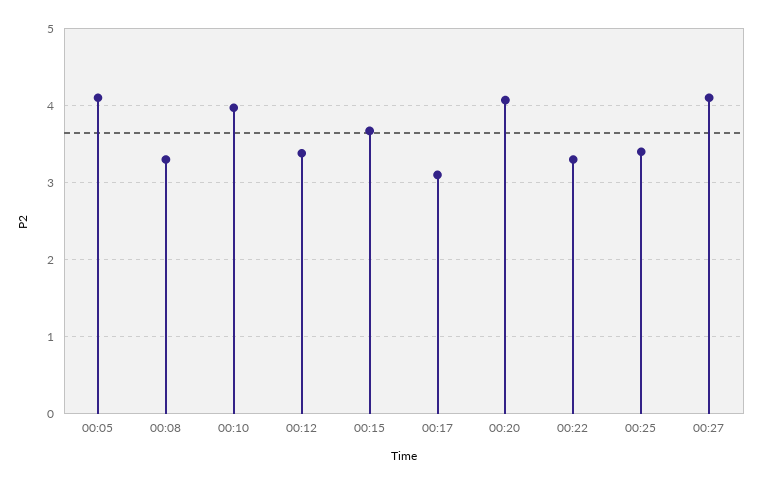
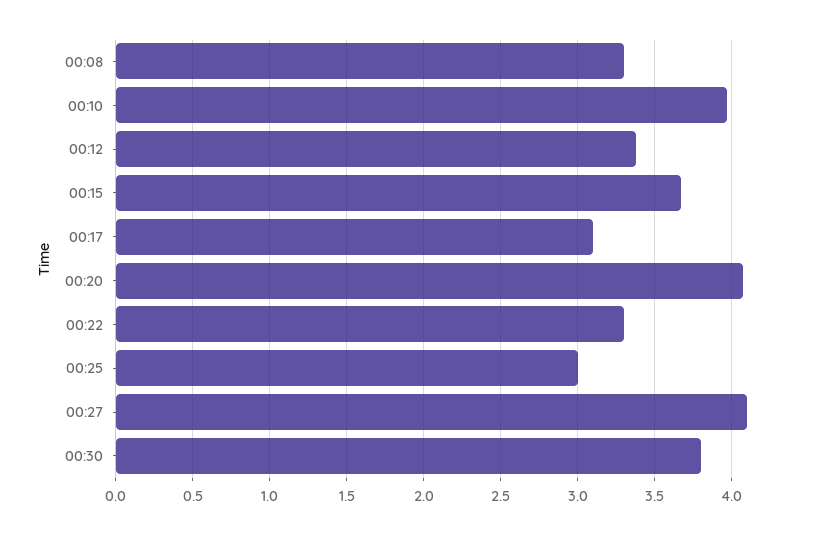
00:05: 4.1 -> none
00:25: 3.4 -> 3
00:30: none -> 3.8

